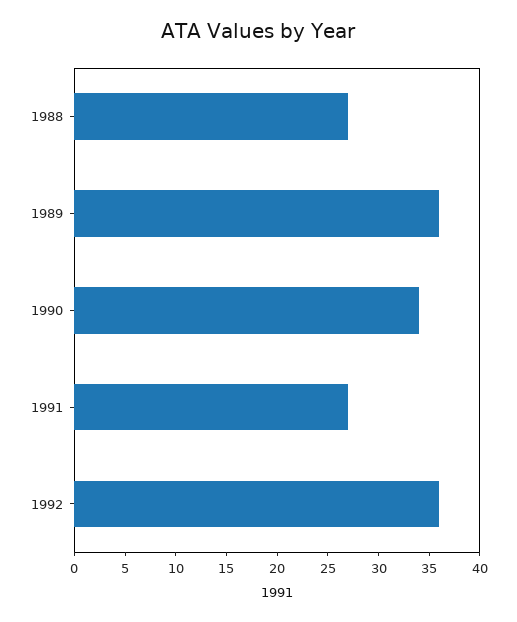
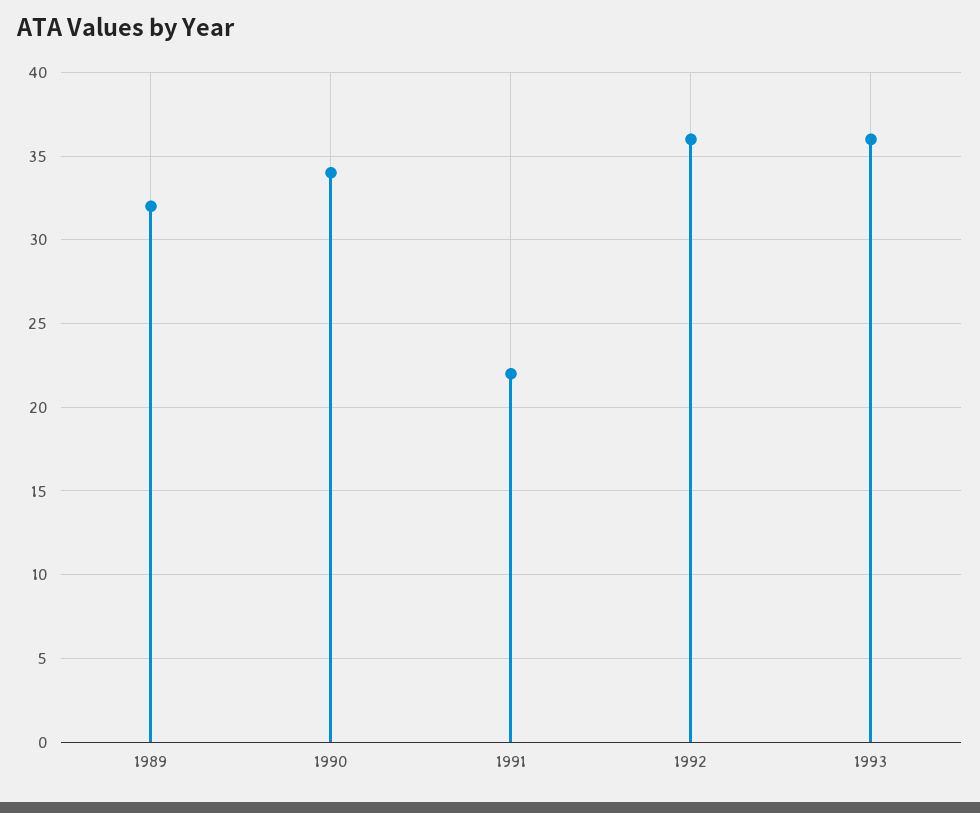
1988: 27 -> none
1989: 36 -> 32
1991: 27 -> 22
1993: none -> 36

